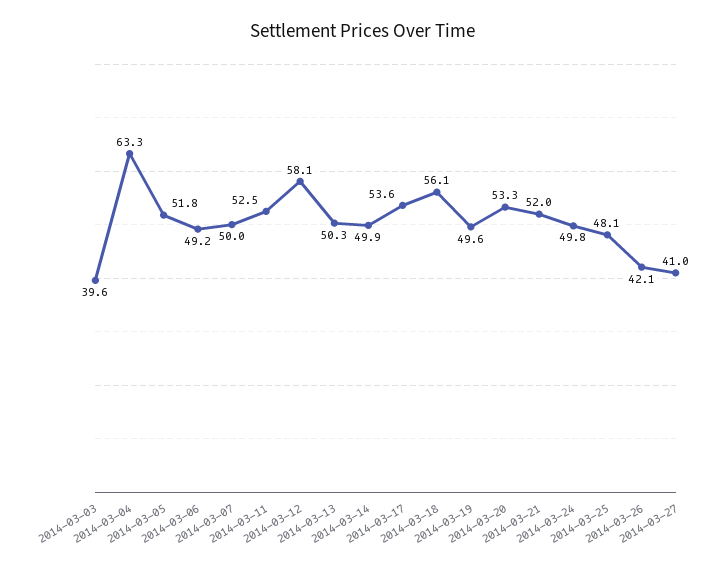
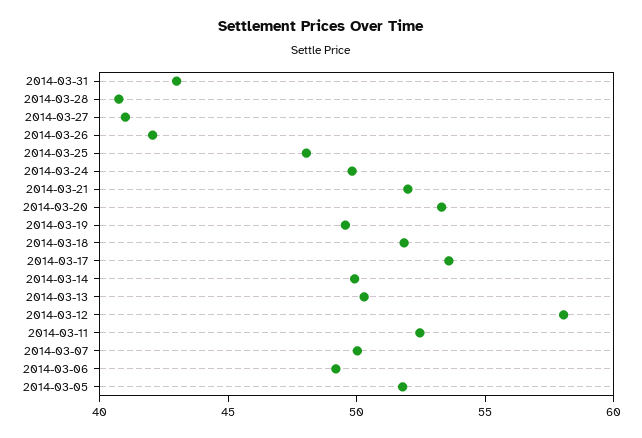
2014-03-03: 39.6 -> none
2014-03-04: 63.3 -> none
2014-03-18: 56.1 -> 52
2014-03-31: none -> 43
2014-03-28: none -> 41

